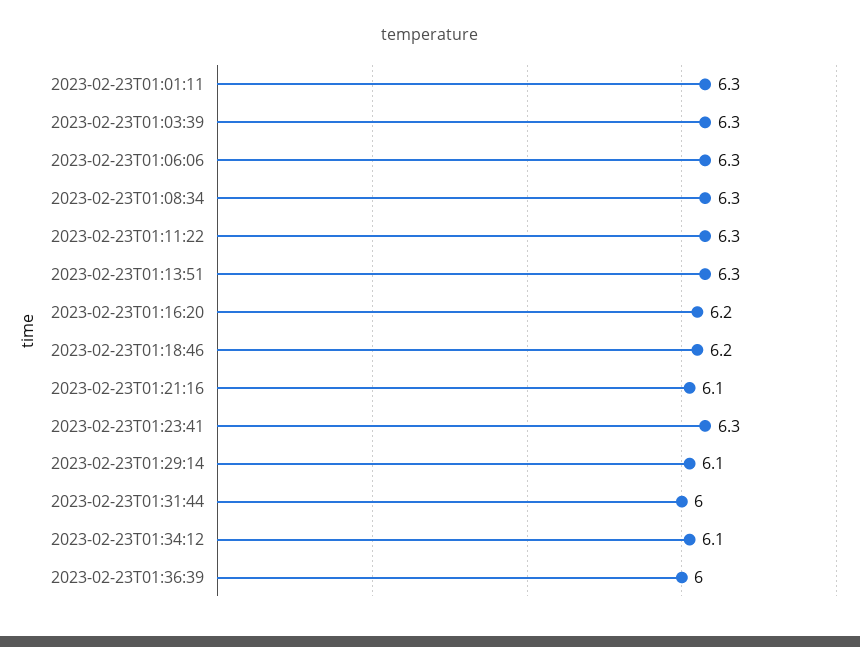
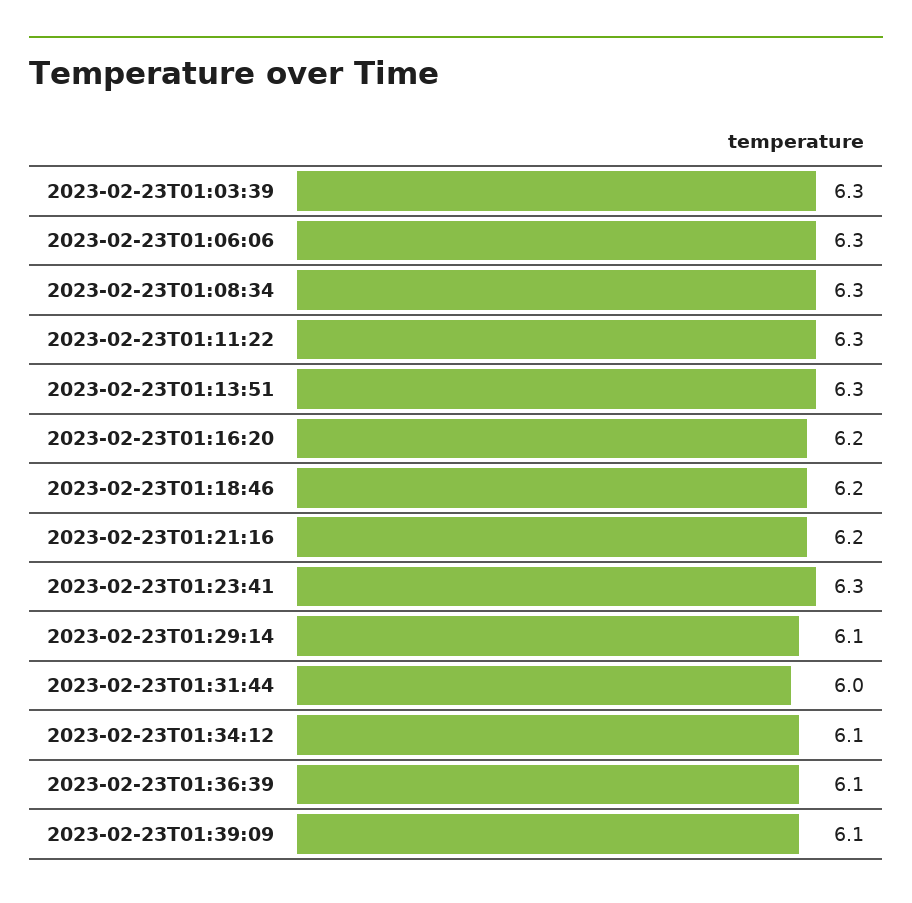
2023-02-23T01:01:11: 6.3 -> none
2023-02-23T01:21:16: 6.1 -> 6.2
2023-02-23T01:36:39: 6 -> 6.1
2023-02-23T01:39:09: none -> 6.1

